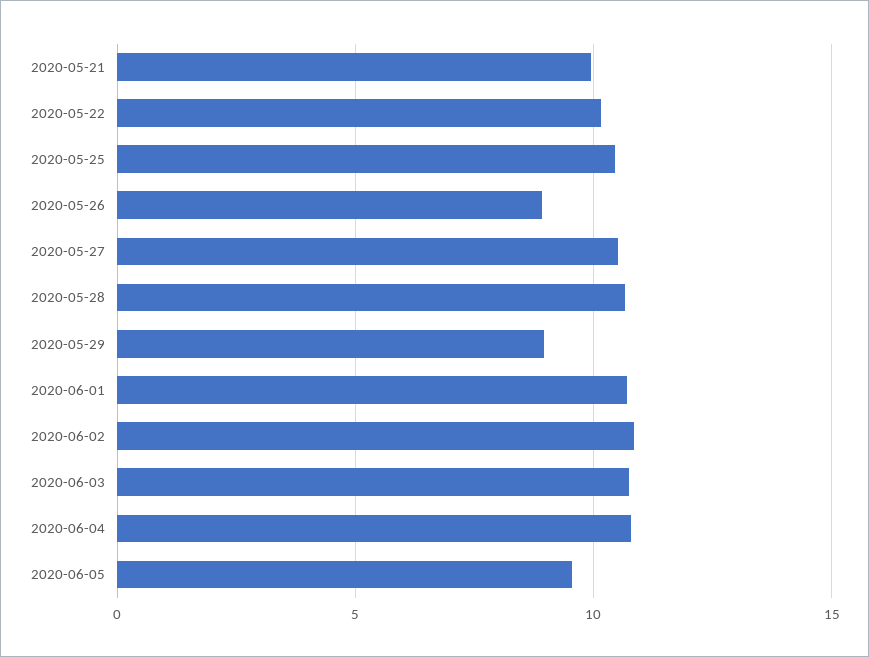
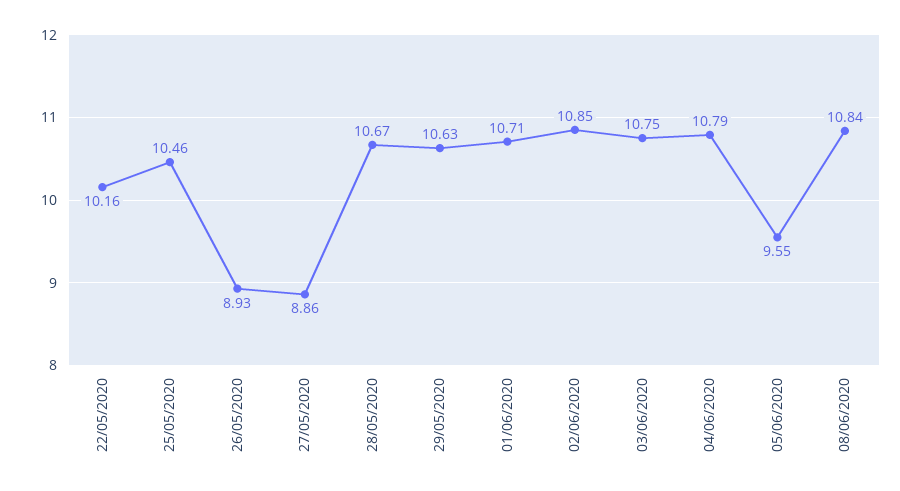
2020-05-21: 10 -> none
2020-05-27: 10.5 -> 8.86
2020-05-29: 9 -> 10.63
08/06/2020: none -> 10.84

